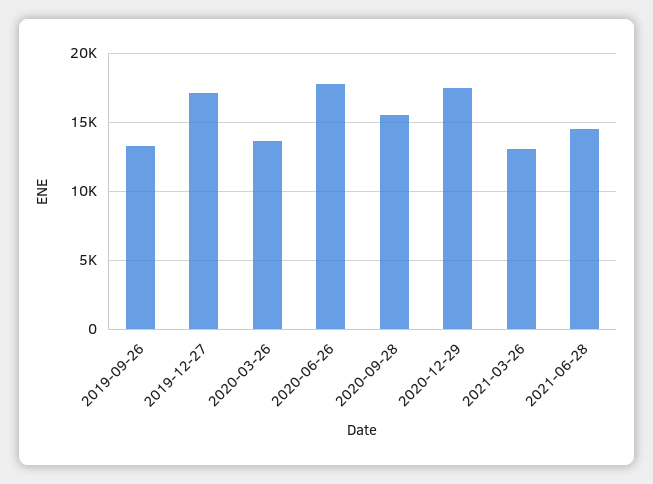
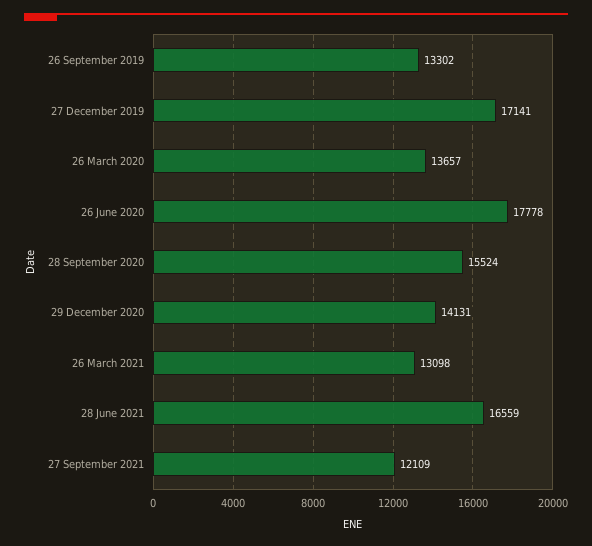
2020-12-29: 17500 -> 14131
2021-06-28: 14500 -> 16559
27 September 2021: none -> 12109

